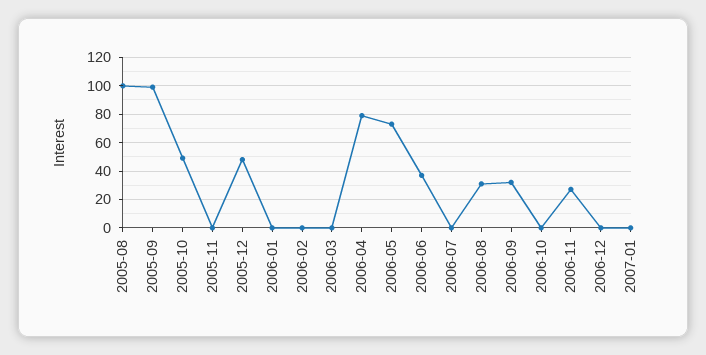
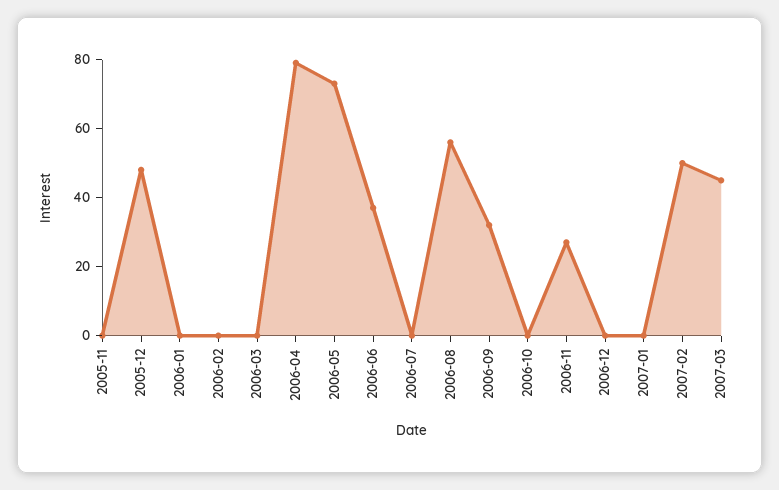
2005-08: 100 -> none
2005-09: 100 -> none
2005-10: 50 -> none
2006-08: 30 -> 55
2007-02: none -> 50
2007-03: none -> 45

